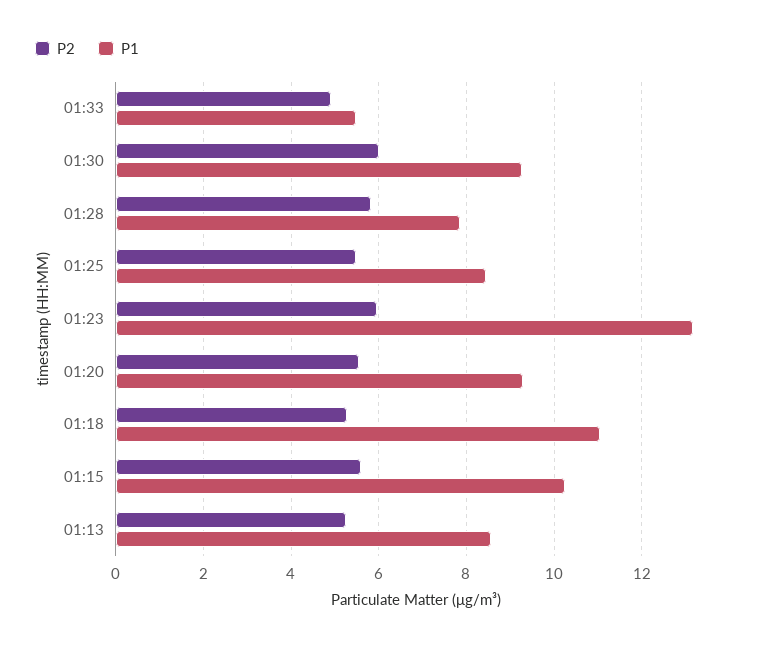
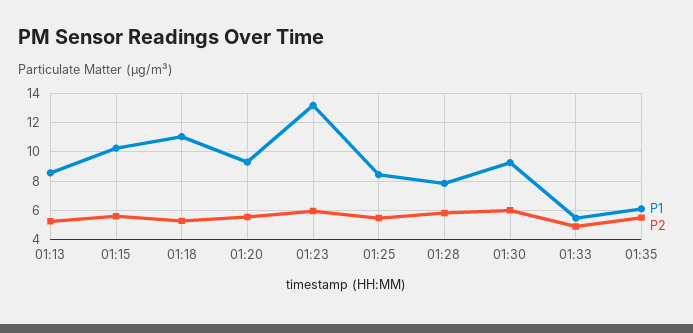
P1, 01:35: none -> 6
P2, 01:35: none -> 5.5

